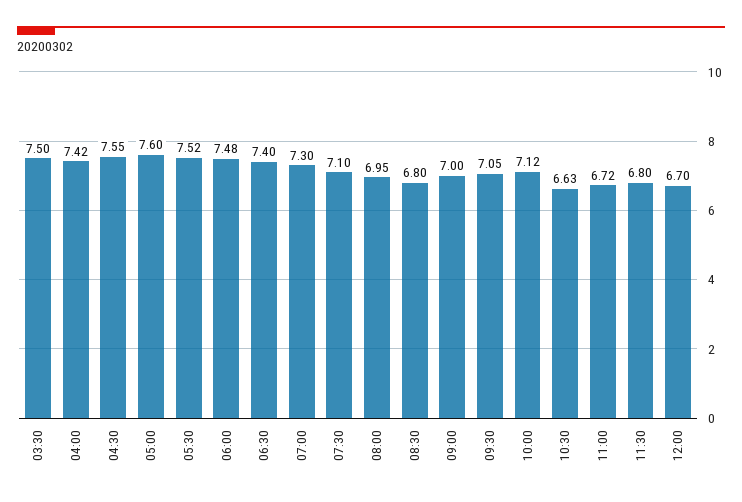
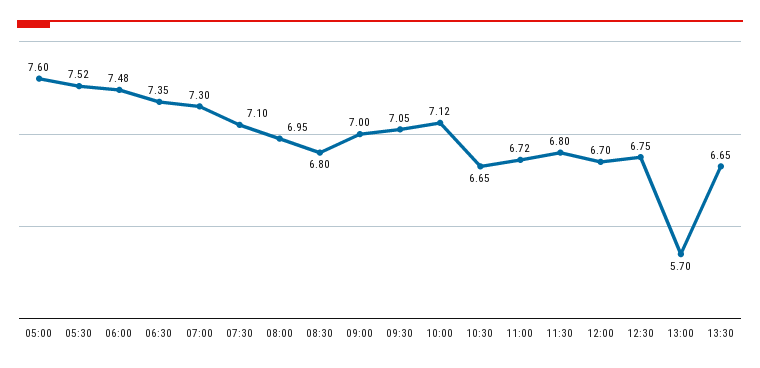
03:30: 7.5 -> none
04:00: 7.42 -> none
04:30: 7.55 -> none
06:30: 7.4 -> 7.35
10:30: 6.63 -> 6.65
12:30: none -> 6.75
13:00: none -> 5.7
13:30: none -> 6.65

